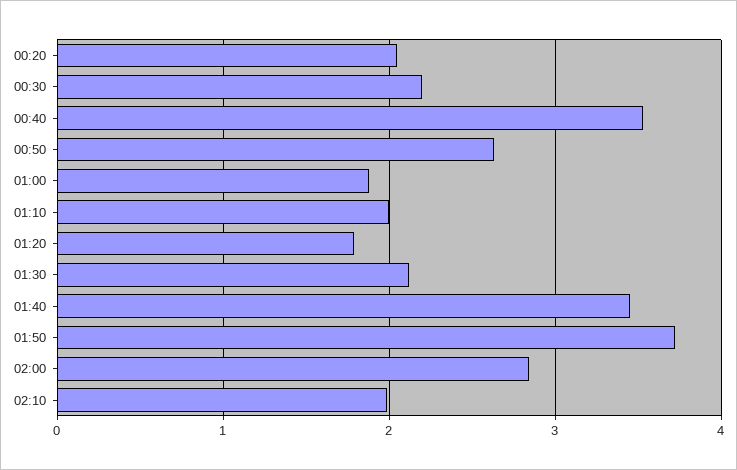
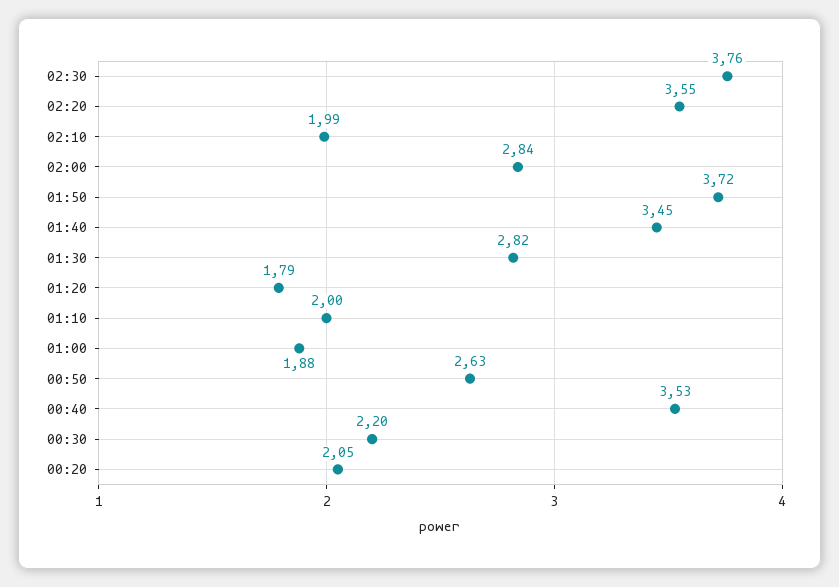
01:30: 2.1 -> 2.82
02:30: none -> 3.76
02:20: none -> 3.55

